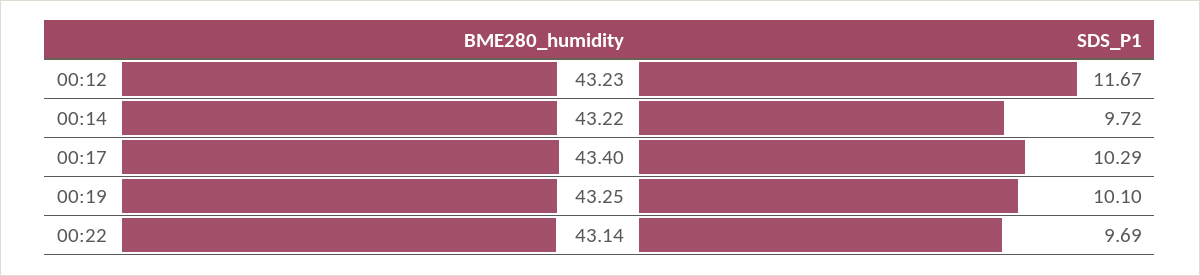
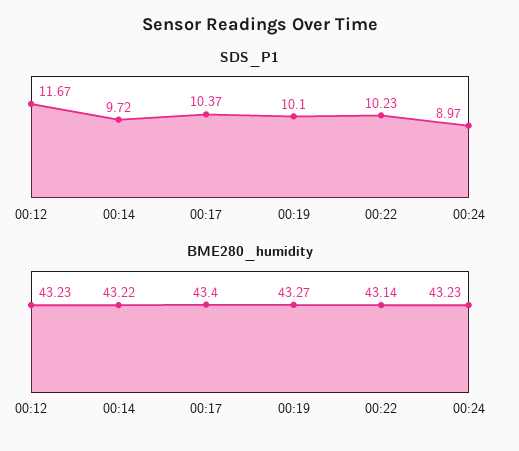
SDS_P1, 00:17: 10.29 -> 10.37
BME280_humidity, 00:19: 43.25 -> 43.27
SDS_P1, 00:22: 9.69 -> 10.23
SDS_P1, 00:24: none -> 8.97
BME280_humidity, 00:24: none -> 43.23

